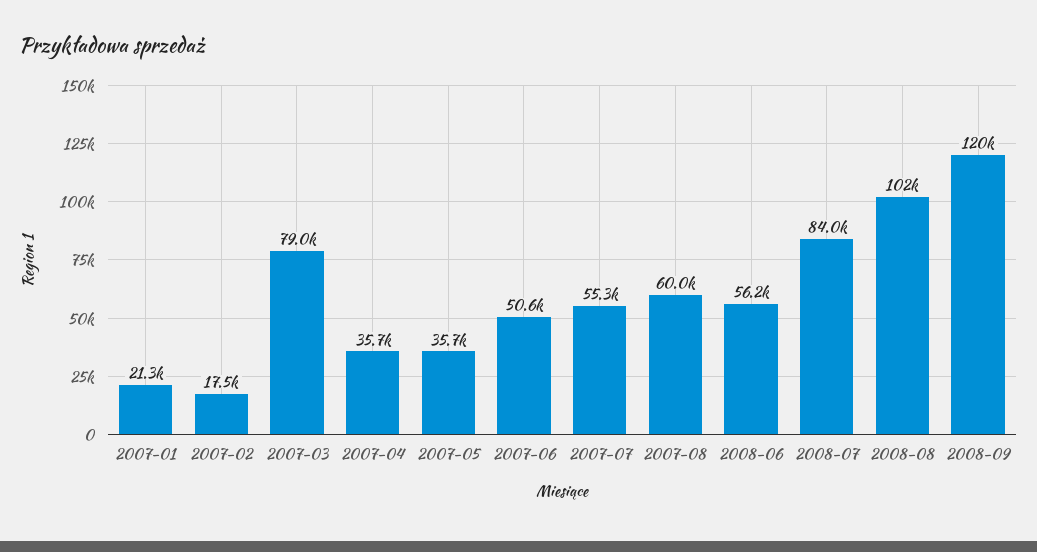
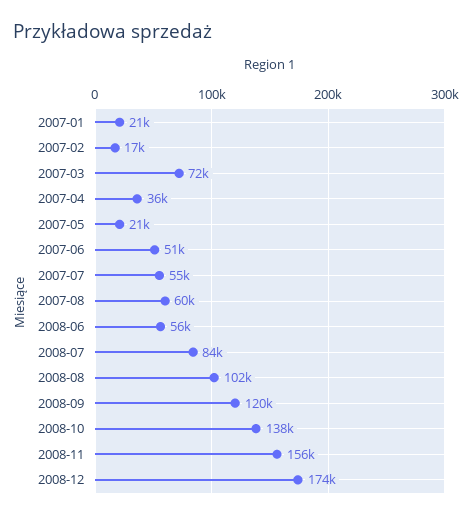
2007-03: 79000 -> 72000
2007-05: 35700 -> 21000
2008-10: none -> 138000
2008-11: none -> 156000
2008-12: none -> 174000

